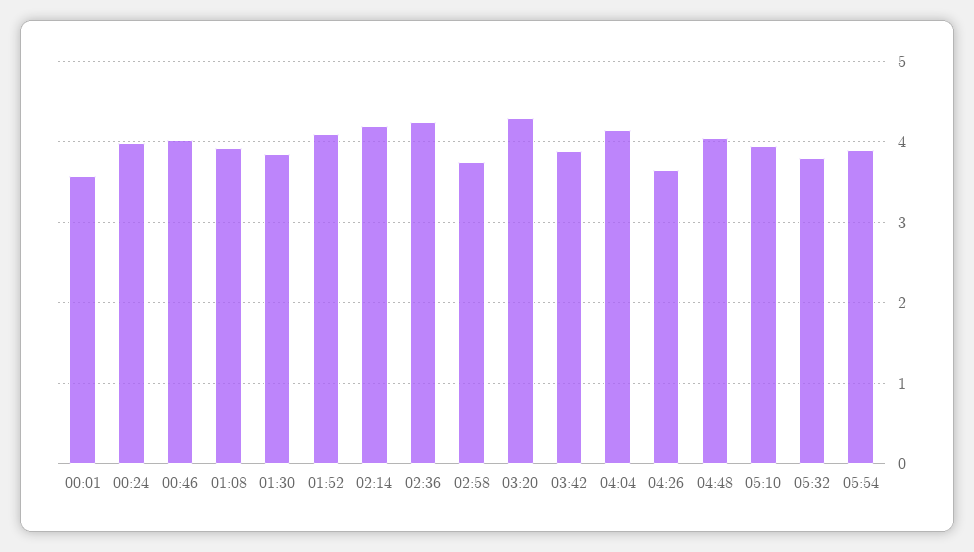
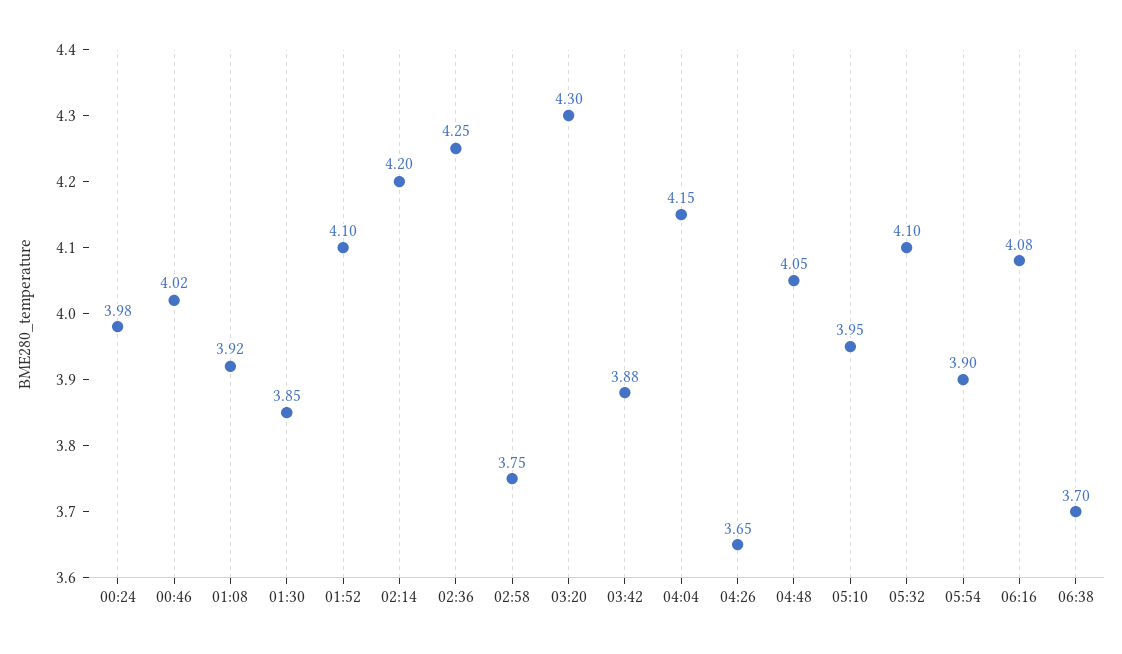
00:01: 3.6 -> none
05:32: 3.8 -> 4.1
06:16: none -> 4.08
06:38: none -> 3.7

